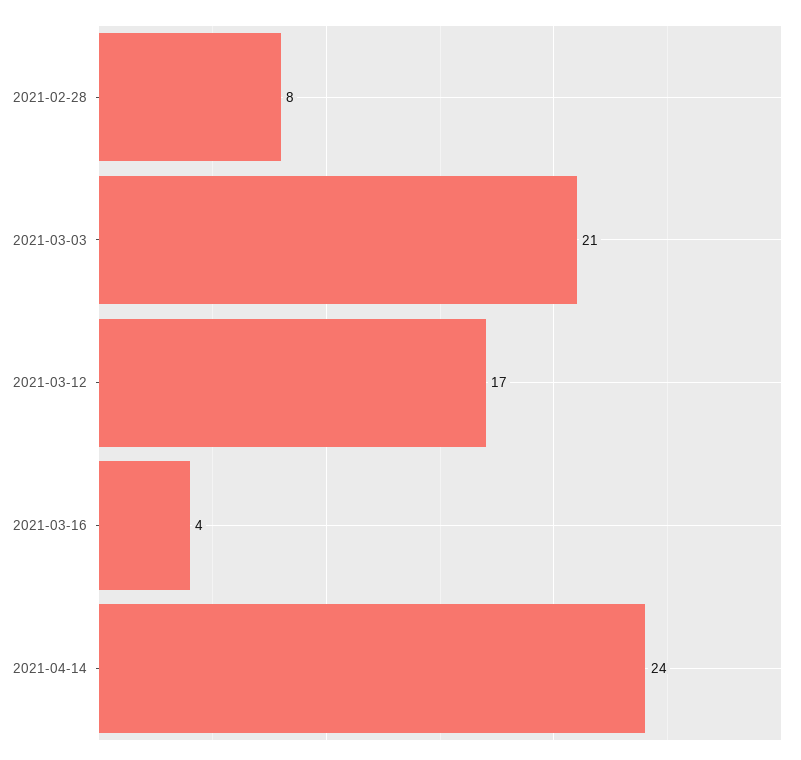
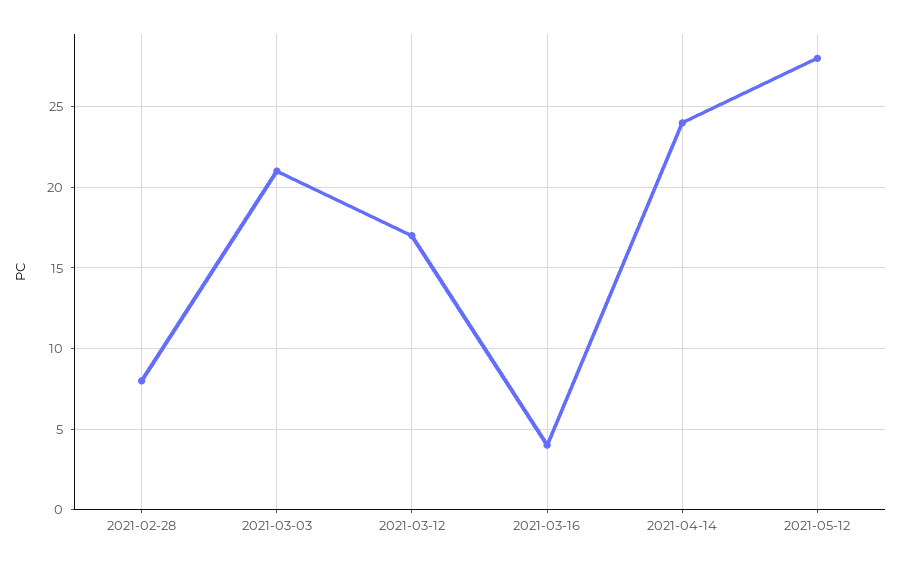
2021-05-12: none -> 28

